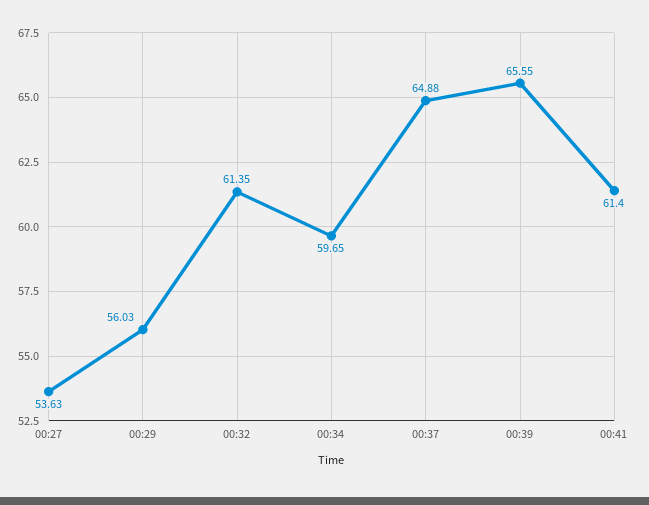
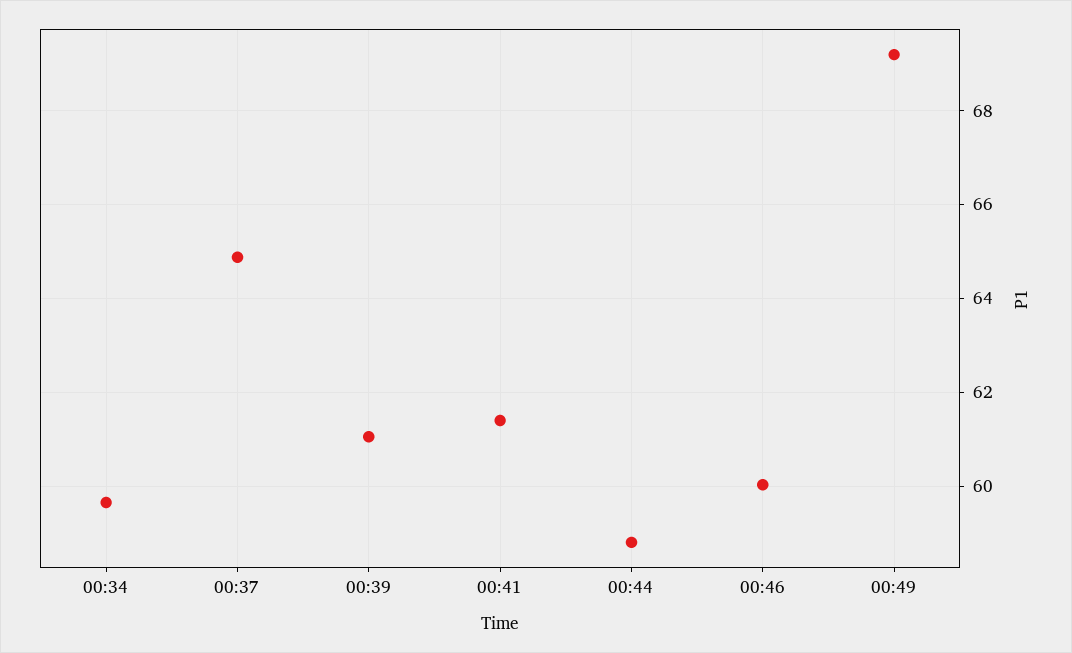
00:27: 53.63 -> none
00:29: 56.03 -> none
00:32: 61.35 -> none
00:39: 65.55 -> 61
00:44: none -> 58.8
00:46: none -> 60
00:49: none -> 69.2

